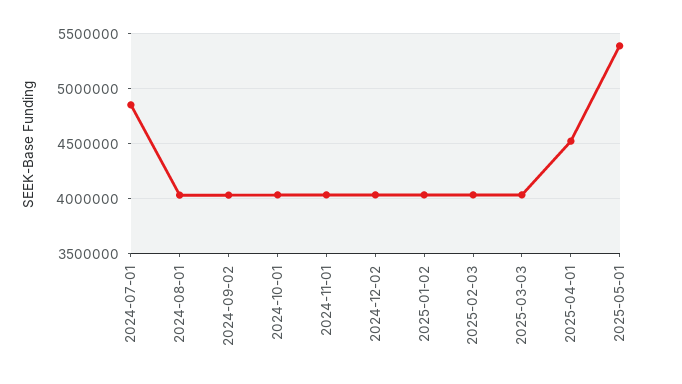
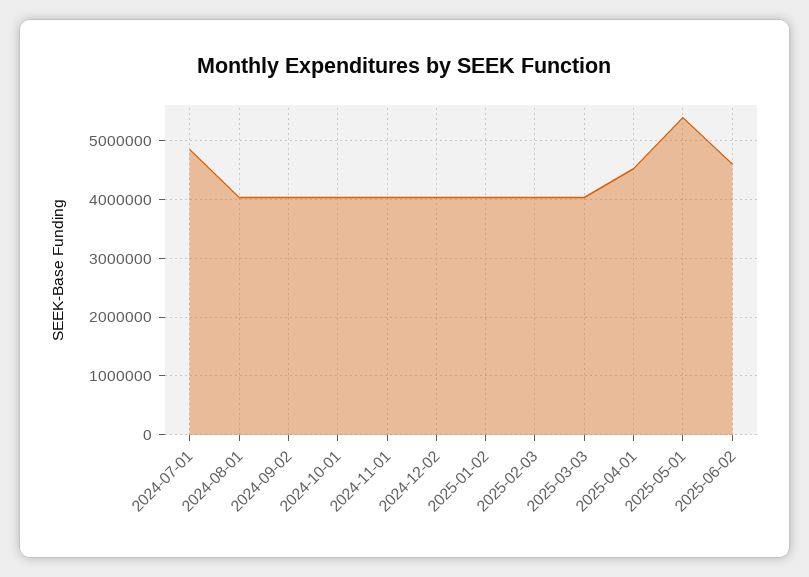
2025-06-02: none -> 4600000

